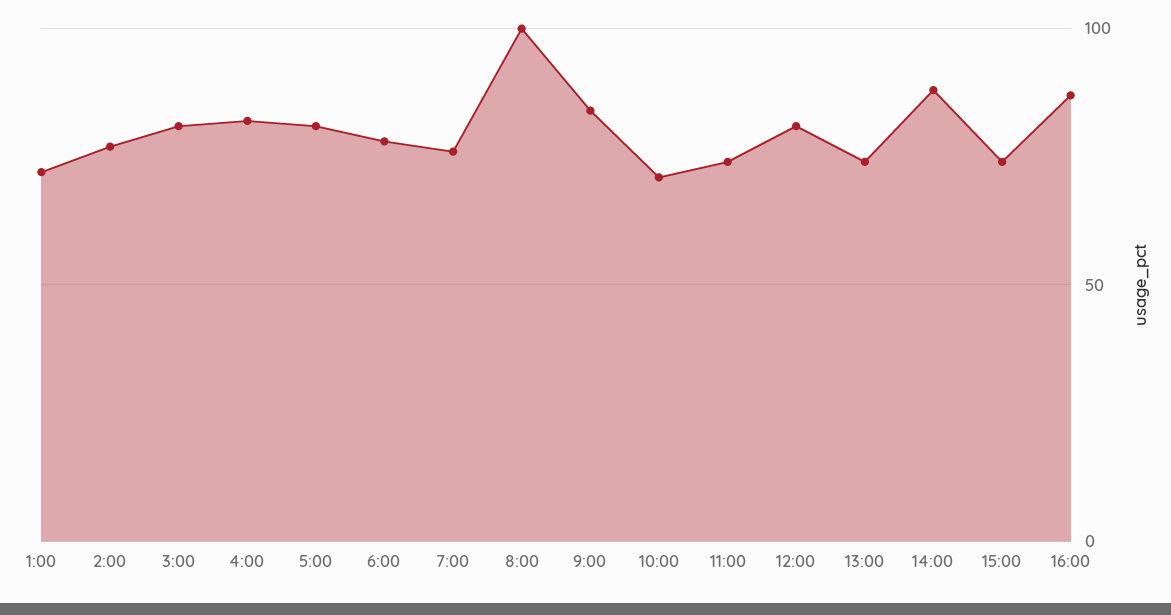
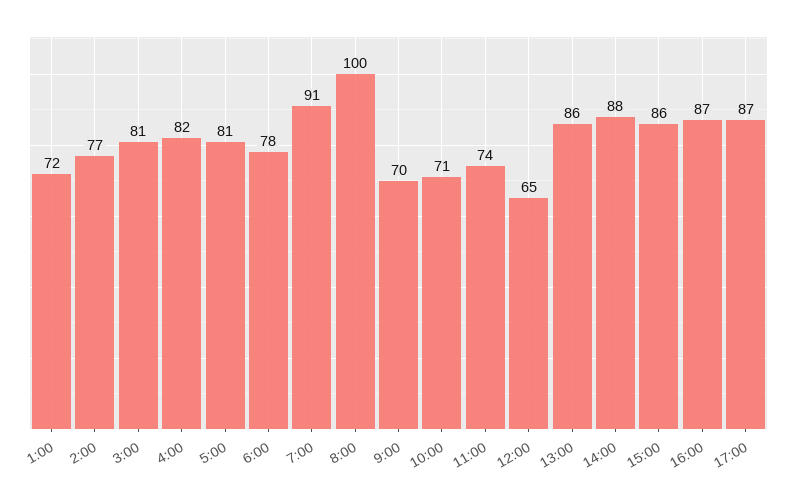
7:00: 75 -> 91
9:00: 85 -> 70
12:00: 80 -> 65
13:00: 75 -> 86
15:00: 75 -> 86
17:00: none -> 87

